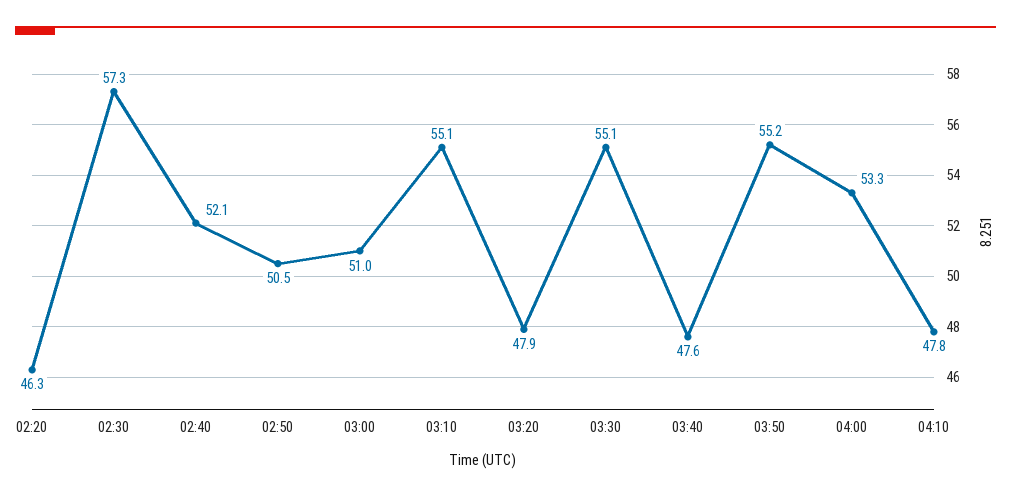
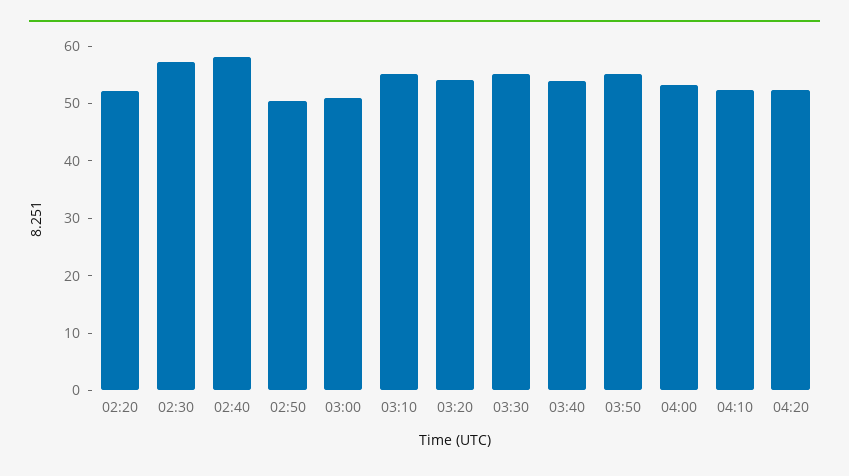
02:20: 46.3 -> 52
02:40: 52.1 -> 58
03:20: 47.9 -> 54
03:40: 47.6 -> 54
04:10: 47.8 -> 52
04:20: none -> 52

